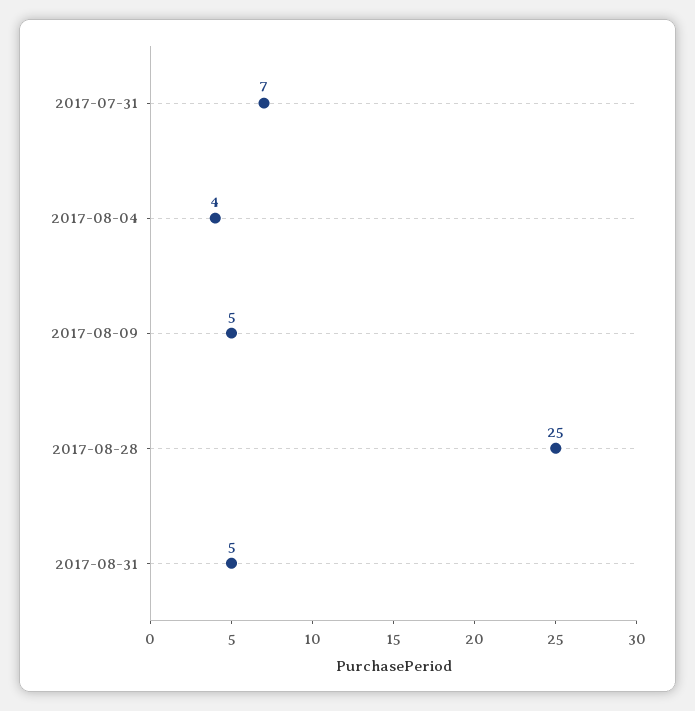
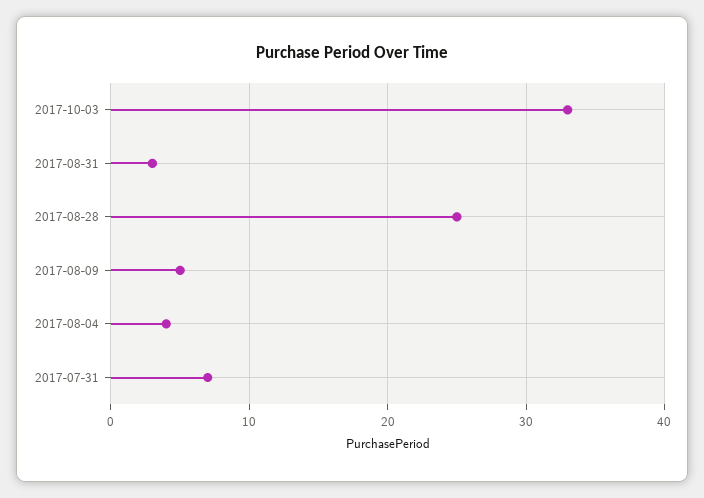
2017-08-31: 5 -> 3
2017-10-03: none -> 33

